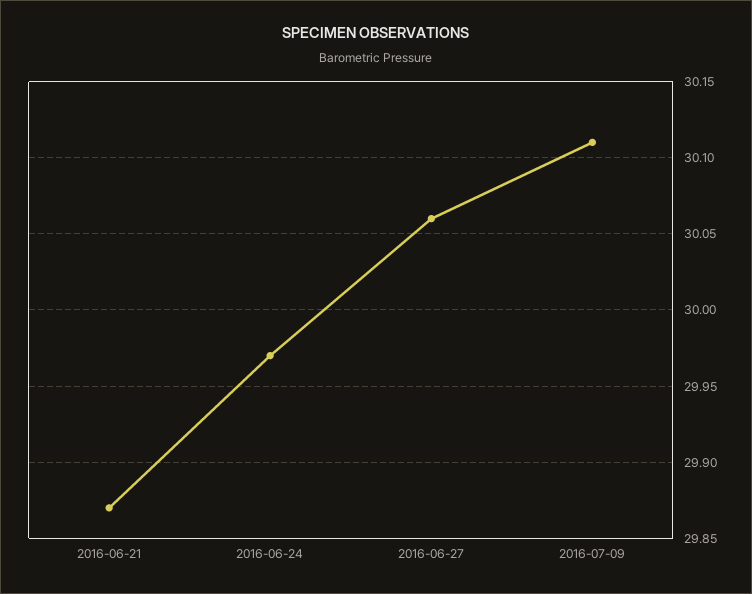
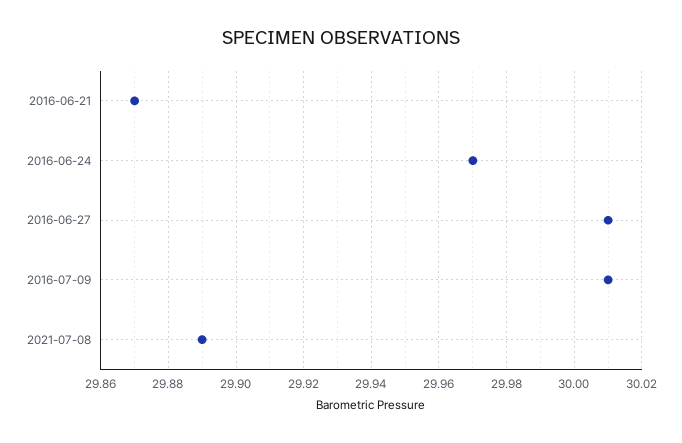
2016-06-27: 30.06 -> 30.01
2016-07-09: 30.11 -> 30.01
2021-07-08: none -> 29.89

